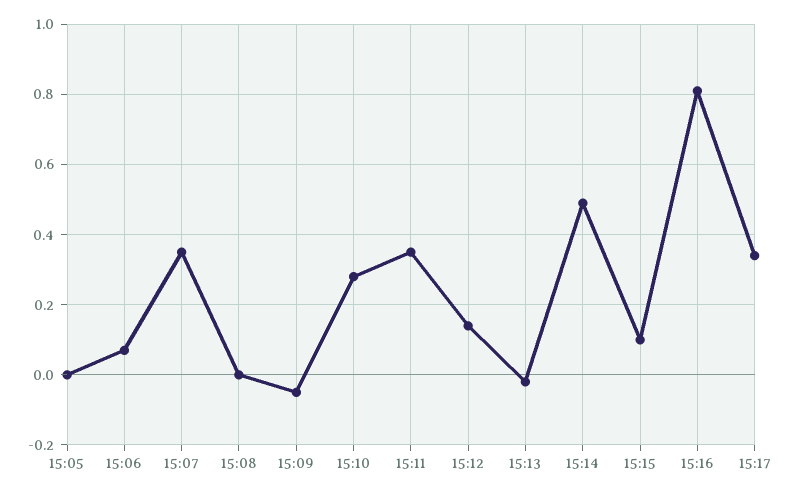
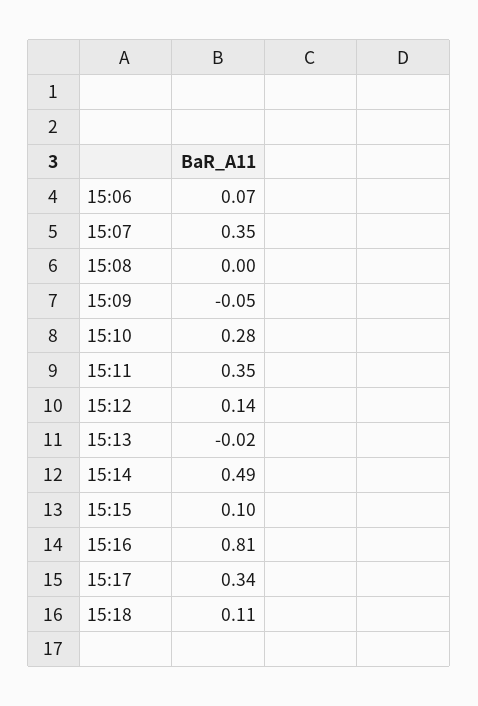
15:05: 0 -> none
15:18: none -> 0.11

